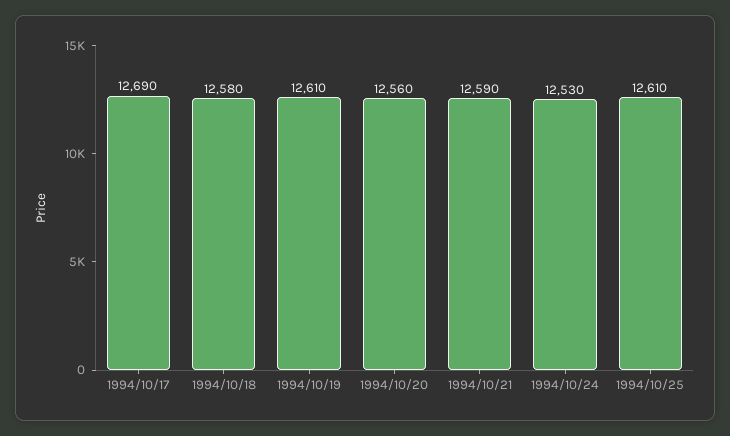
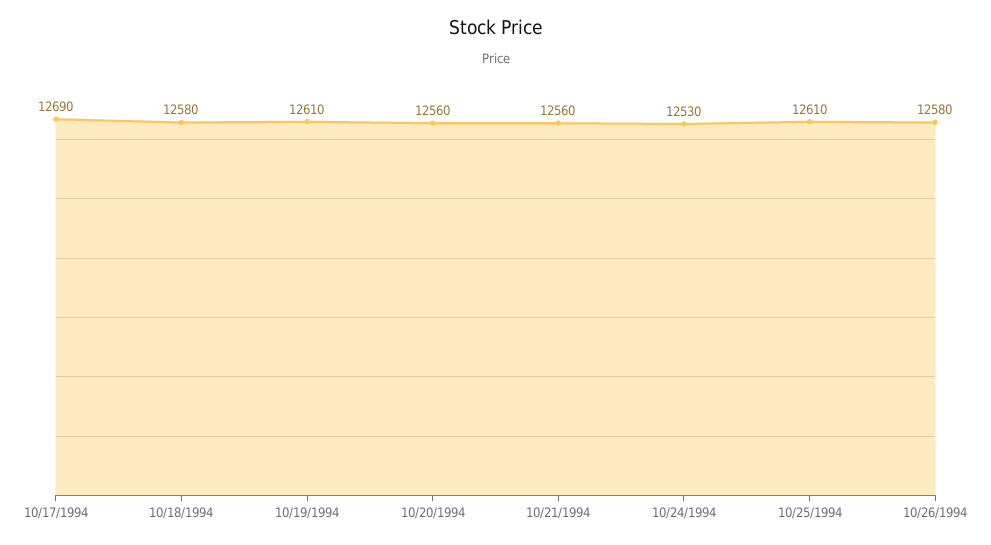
1994/10/21: 12590 -> 12560
10/26/1994: none -> 12580

